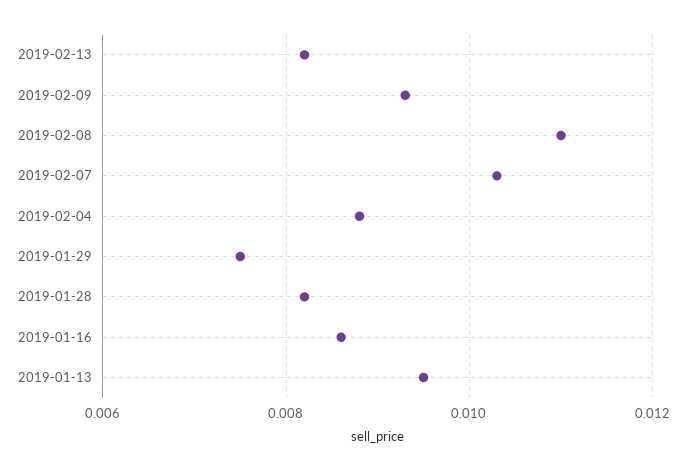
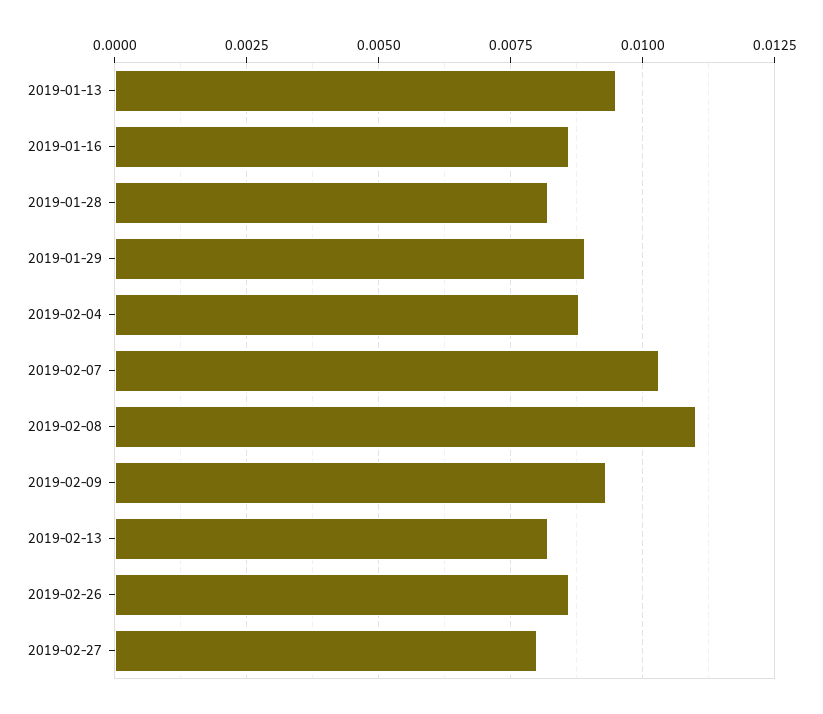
2019-01-29: 0.0075 -> 0.009
2019-02-26: none -> 0.0085
2019-02-27: none -> 0.008

